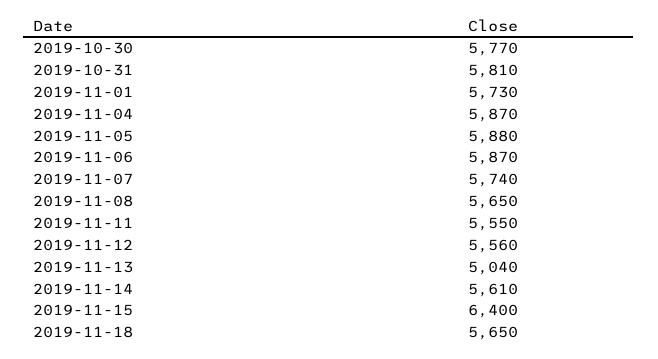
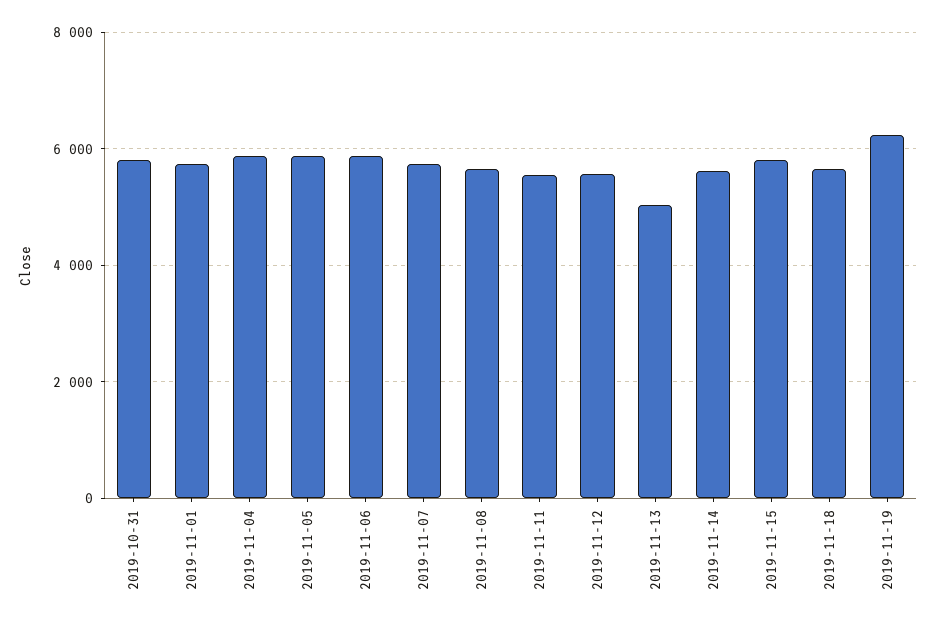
2019-10-30: 5770 -> none
2019-11-15: 6400 -> 5800
2019-11-19: none -> 6200

